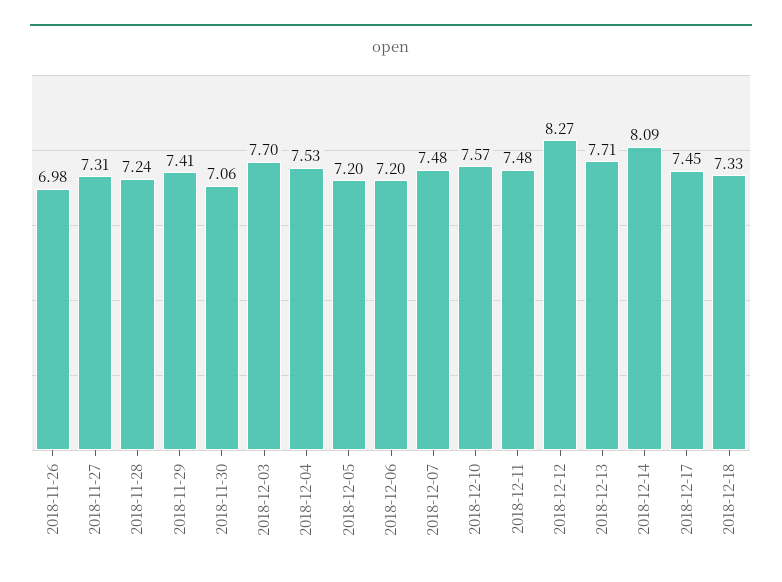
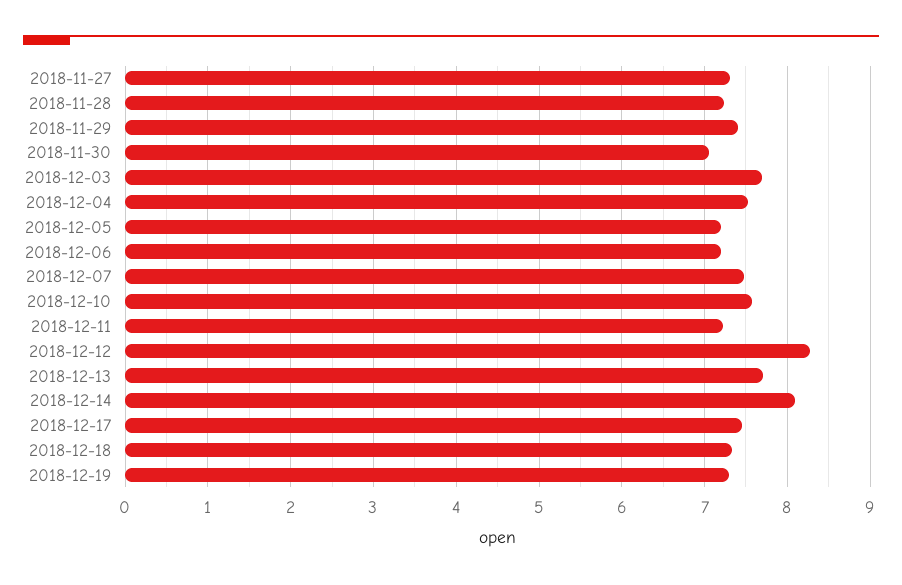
2018-11-26: 6.98 -> none
2018-12-11: 7.48 -> 7.2
2018-12-19: none -> 7.3

